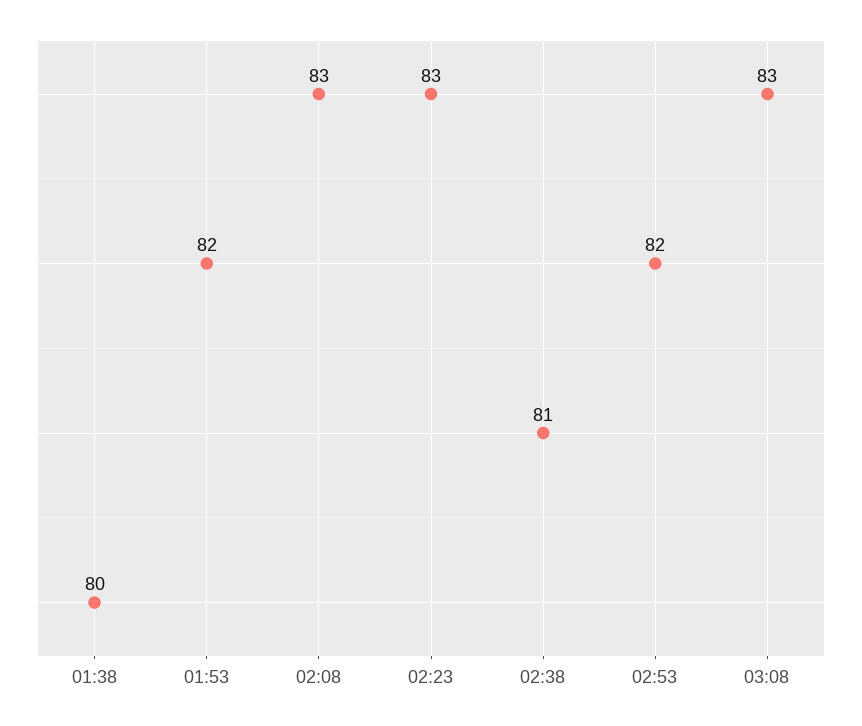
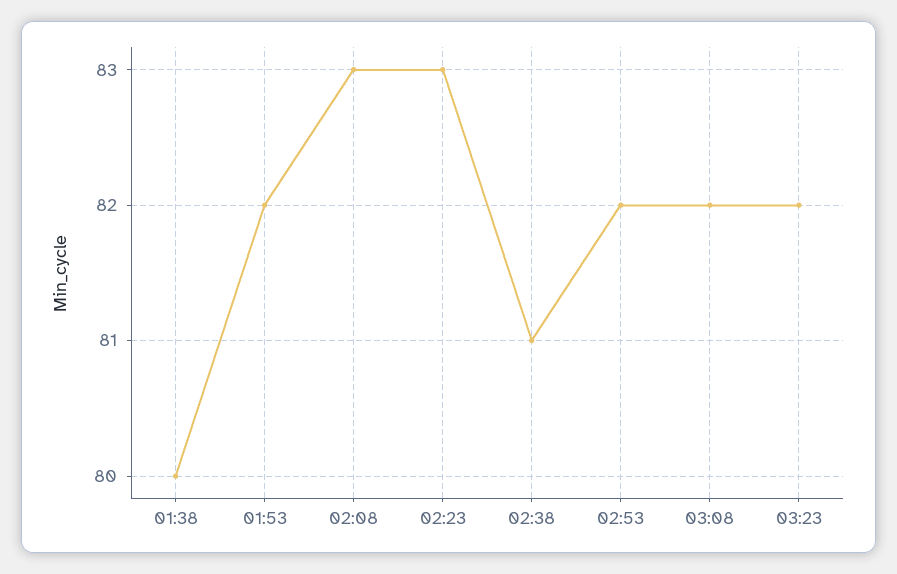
03:08: 83 -> 82
03:23: none -> 82

